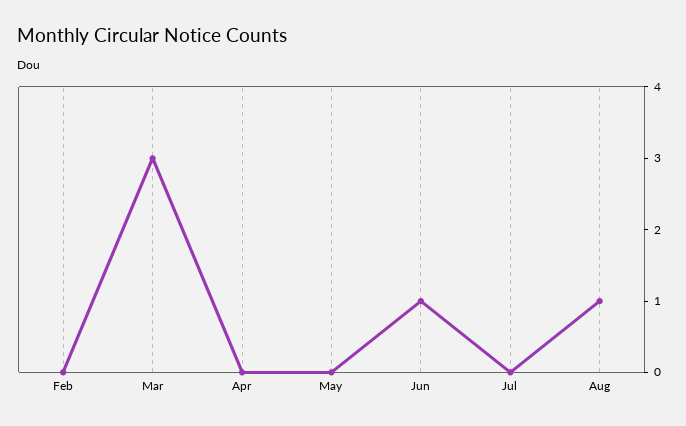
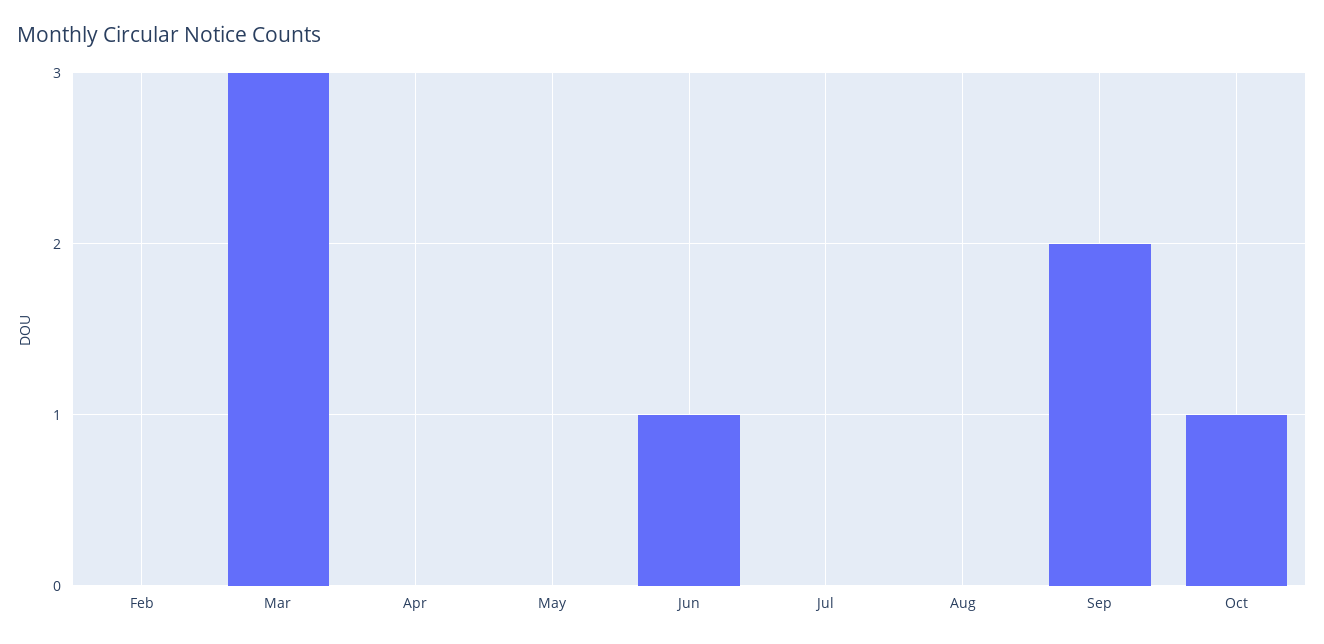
Aug: 1 -> 0
Sep: none -> 2
Oct: none -> 1

